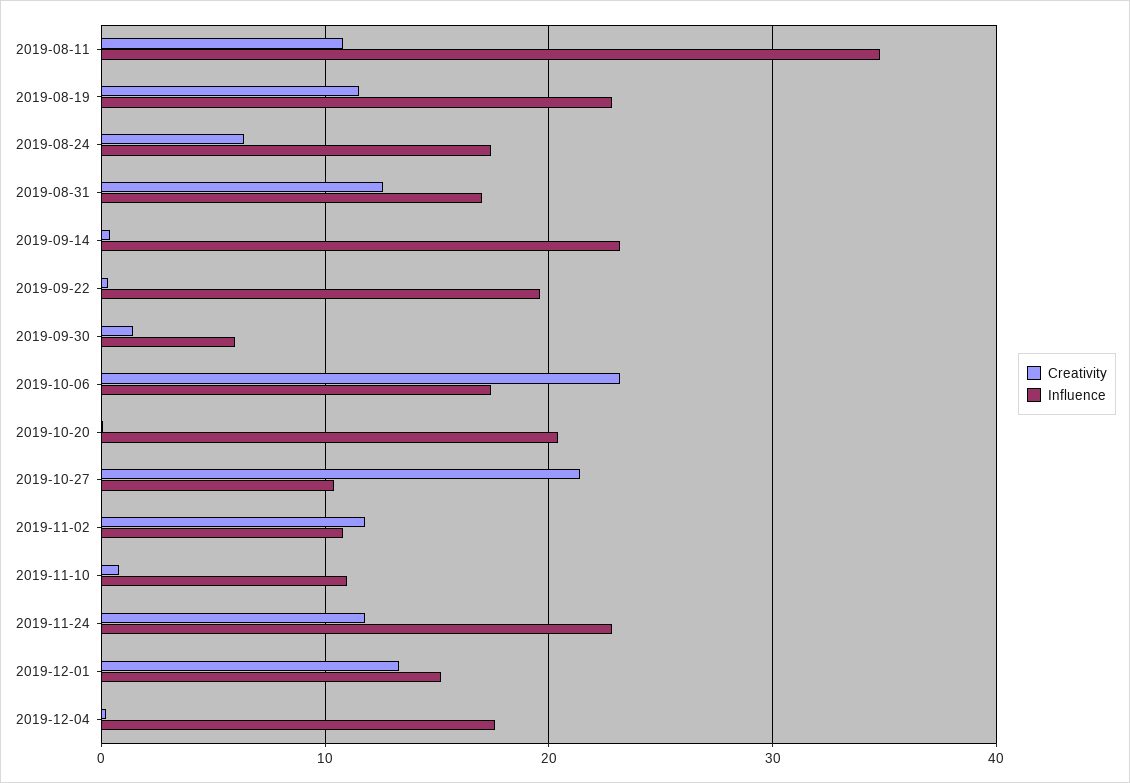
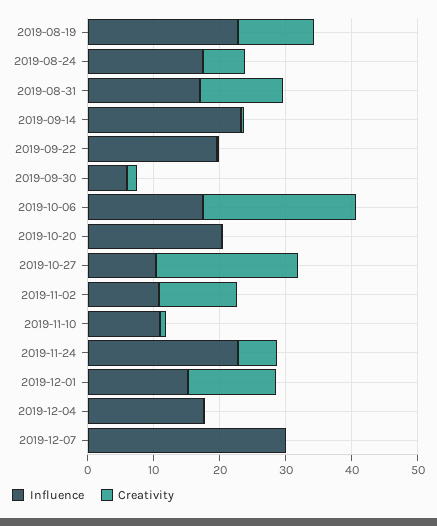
Creativity, 2019-08-11: 11 -> none
Influence, 2019-08-11: 35 -> none
Creativity, 2019-11-24: 12 -> 6
Influence, 2019-12-07: none -> 30
Creativity, 2019-12-07: none -> 0

